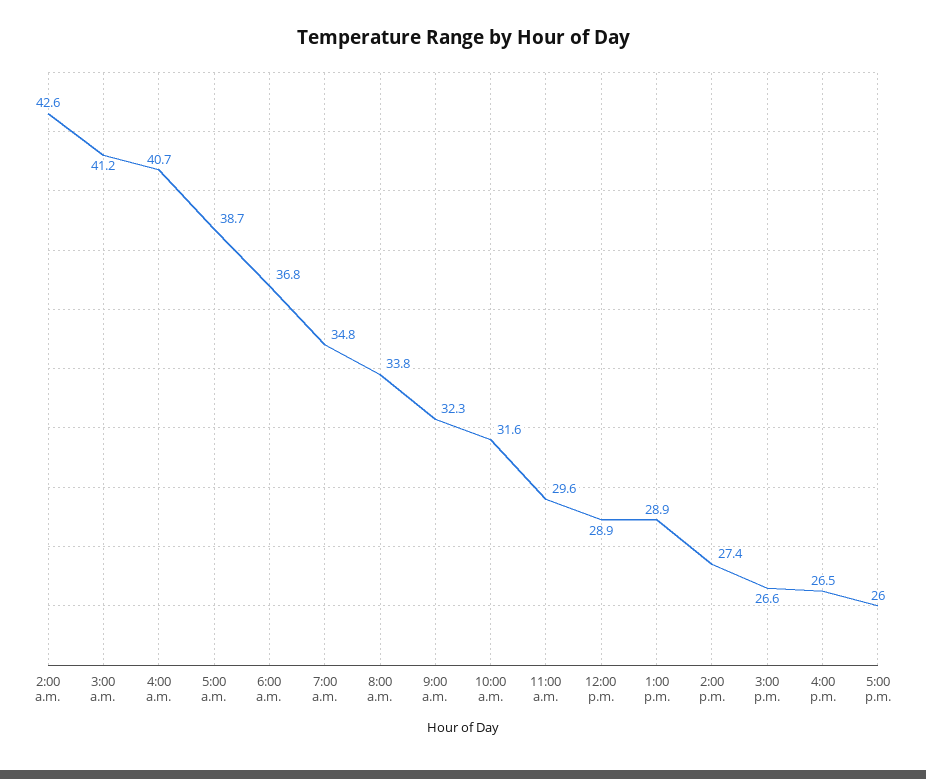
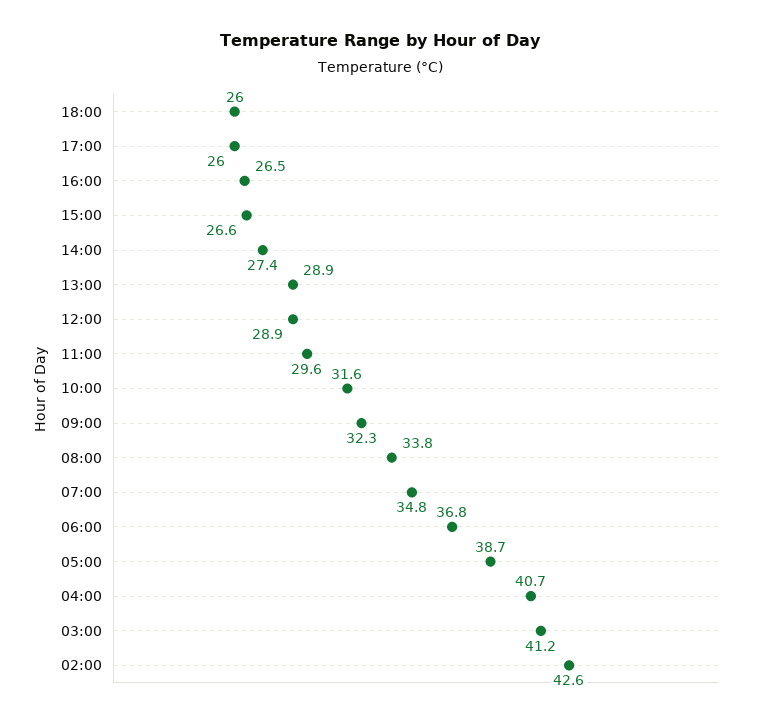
18:00: none -> 26

